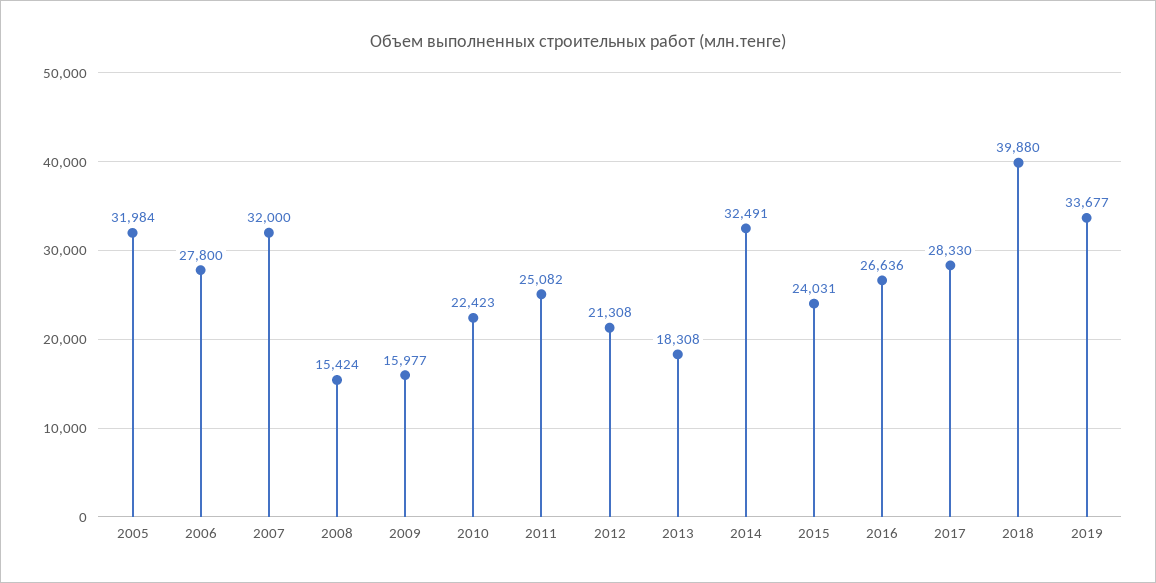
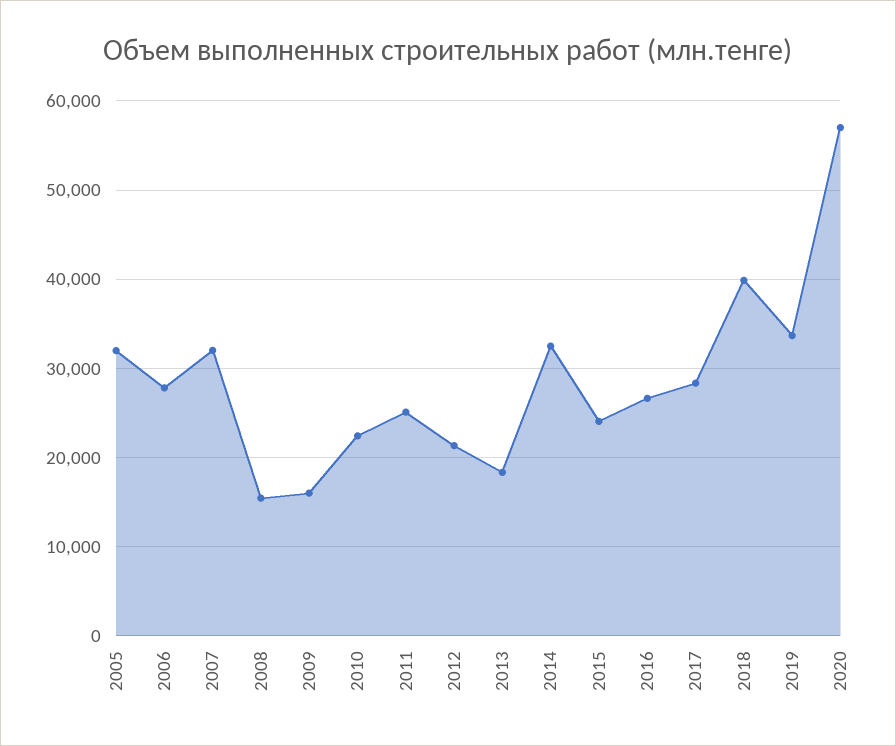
2020: none -> 57000

